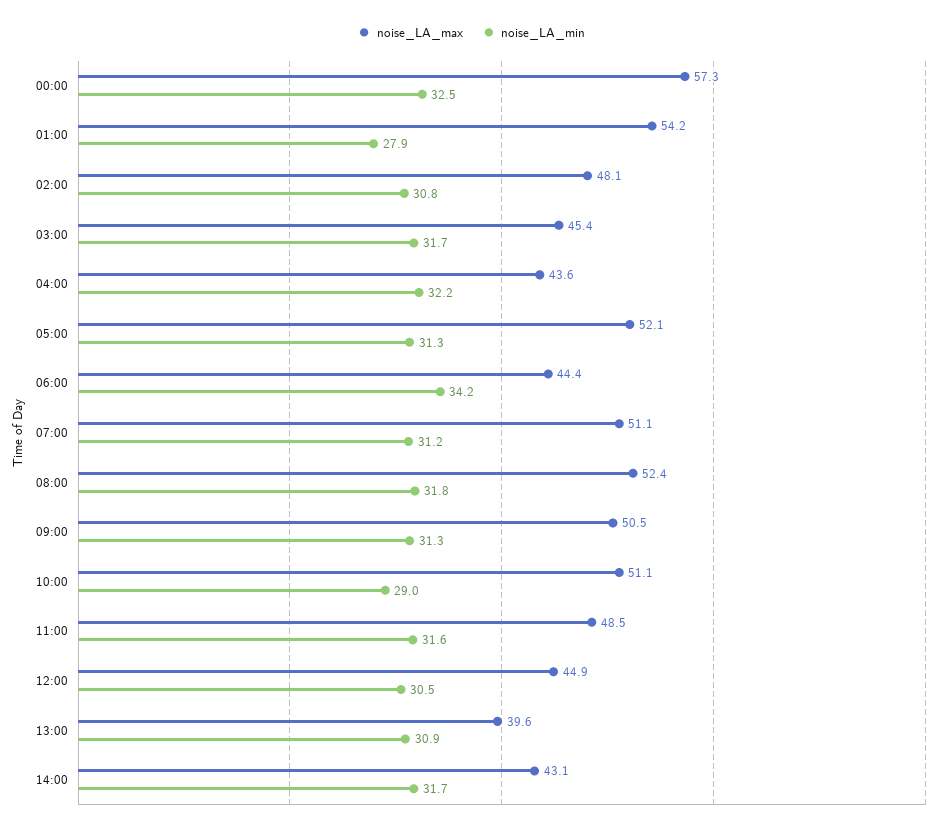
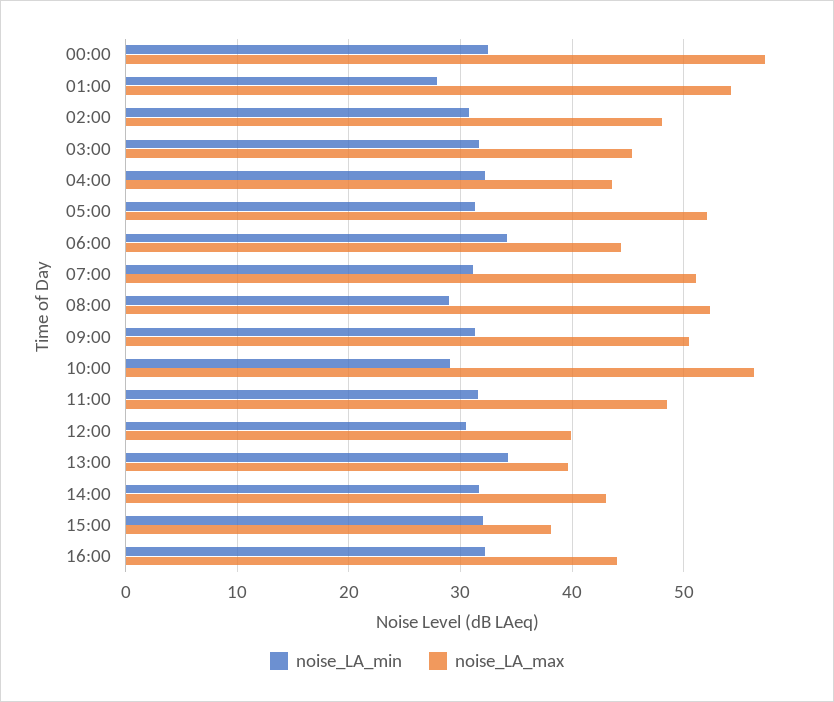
noise_LA_min, 08:00: 31.8 -> 29
noise_LA_max, 10:00: 51.1 -> 56
noise_LA_max, 12:00: 44.9 -> 40
noise_LA_min, 13:00: 30.9 -> 34
noise_LA_min, 15:00: none -> 32
noise_LA_max, 15:00: none -> 38
noise_LA_min, 16:00: none -> 32
noise_LA_max, 16:00: none -> 44

